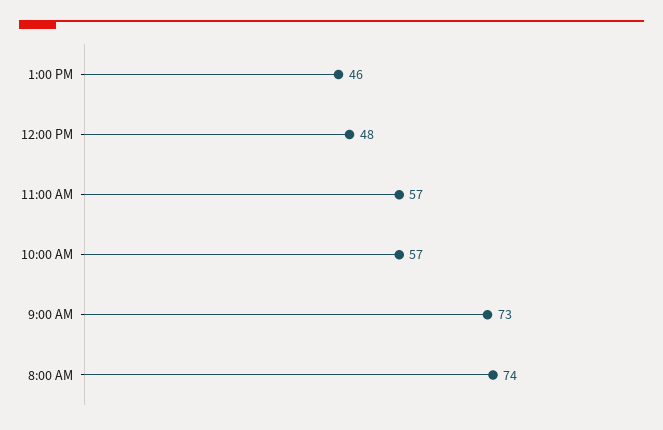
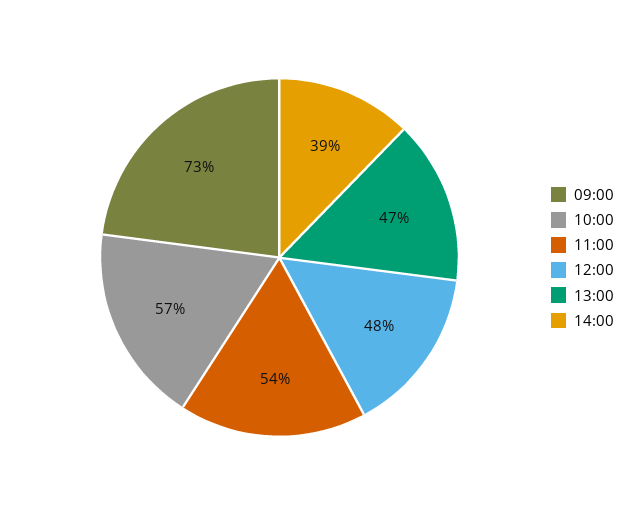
1:00 PM: 46 -> 47
11:00 AM: 57 -> 54
8:00 AM: 74 -> none
14:00: none -> 39

